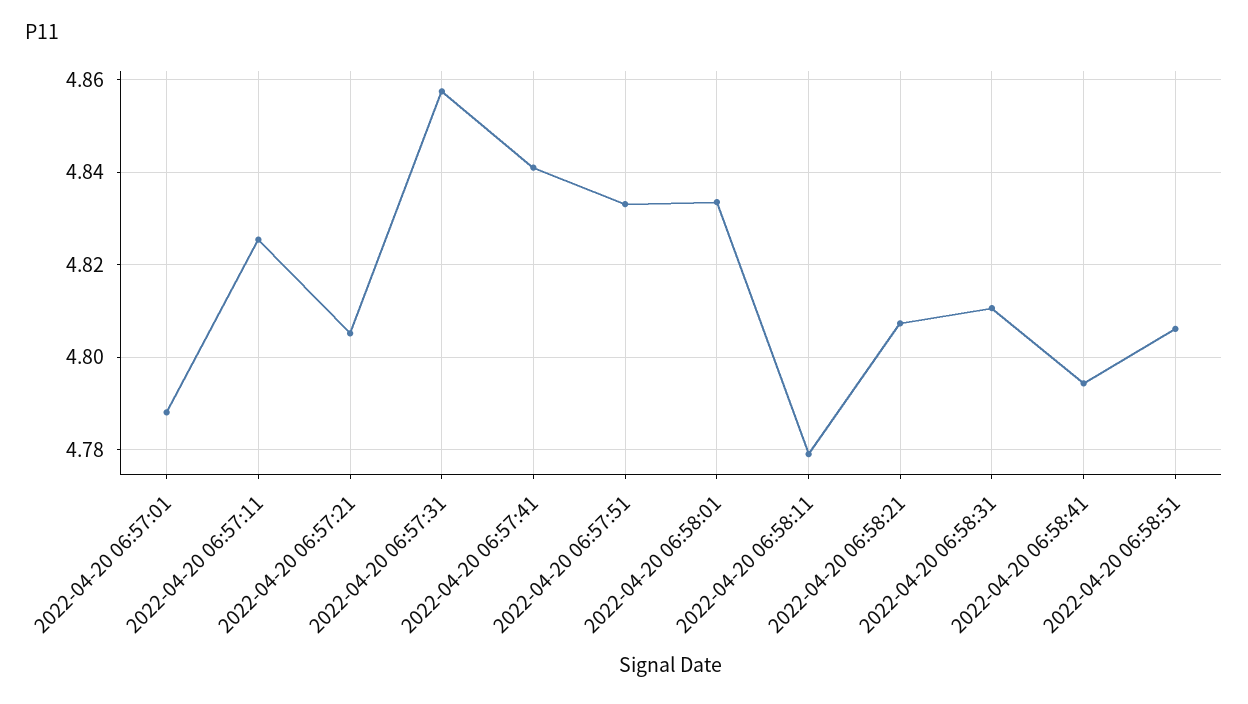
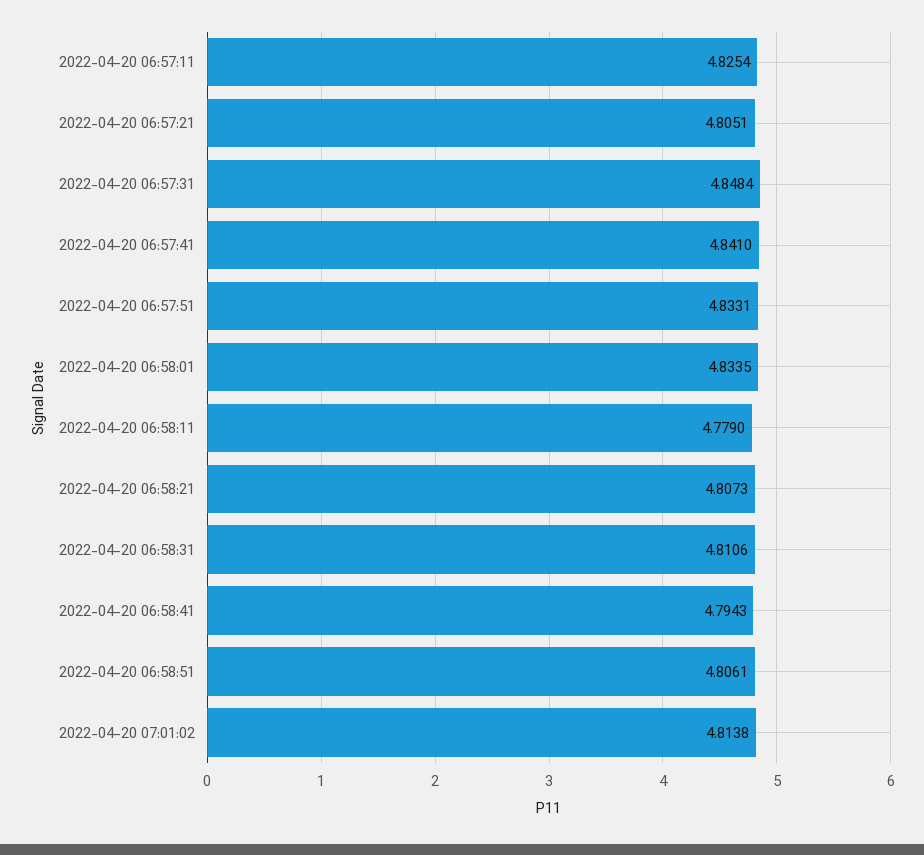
2022-04-20 06:57:01: 4.788 -> none
2022-04-20 06:57:31: 4.858 -> 4.8484
2022-04-20 07:01:02: none -> 4.8138

